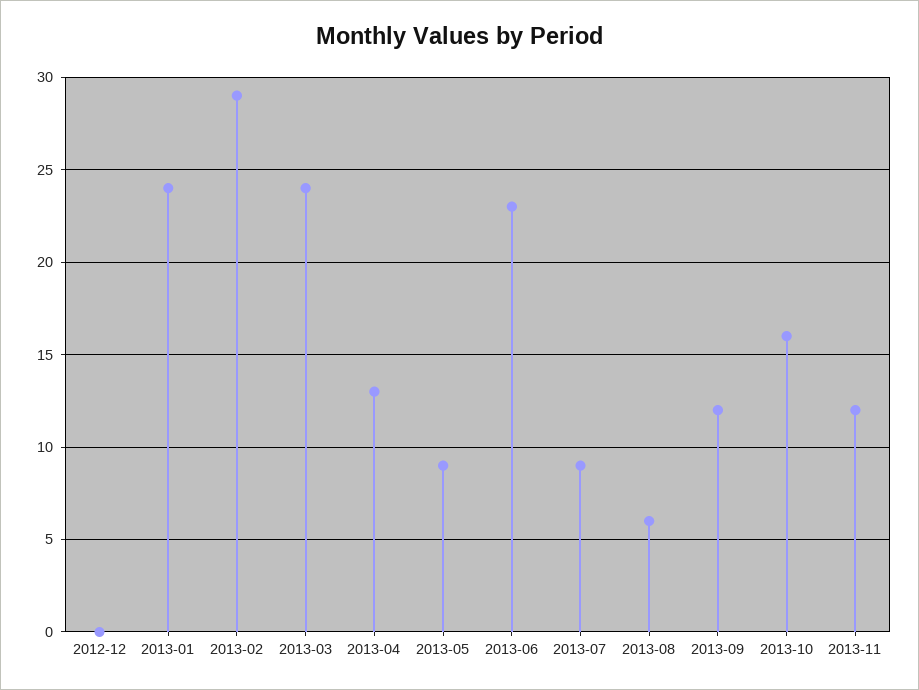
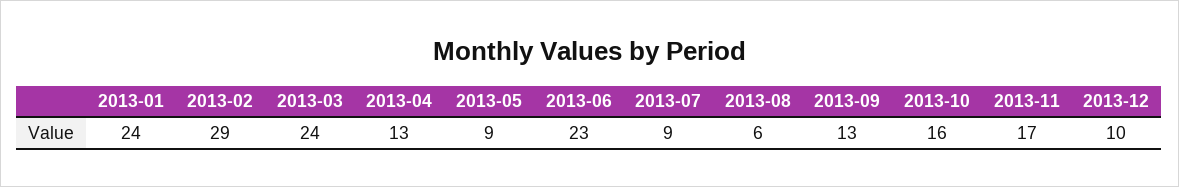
2012-12: 0 -> none
2013-09: 12 -> 13
2013-11: 12 -> 17
2013-12: none -> 10

